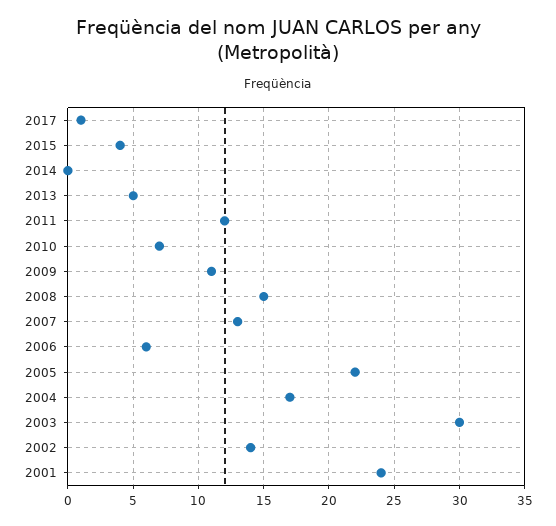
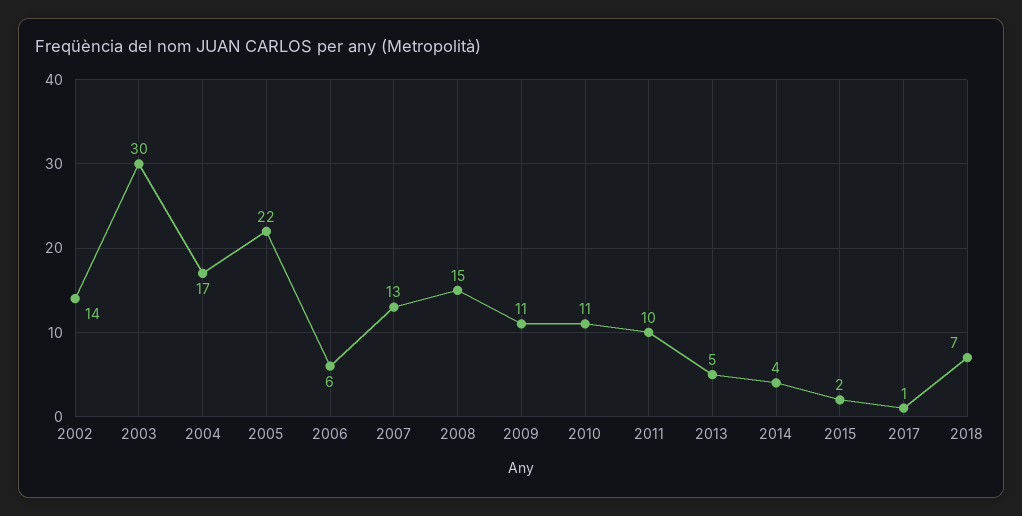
2015: 4 -> 2
2014: 0 -> 4
2011: 12 -> 10
2010: 7 -> 11
2001: 24 -> none
2018: none -> 7

